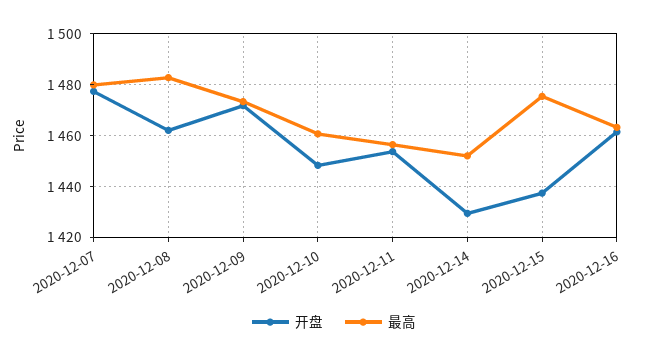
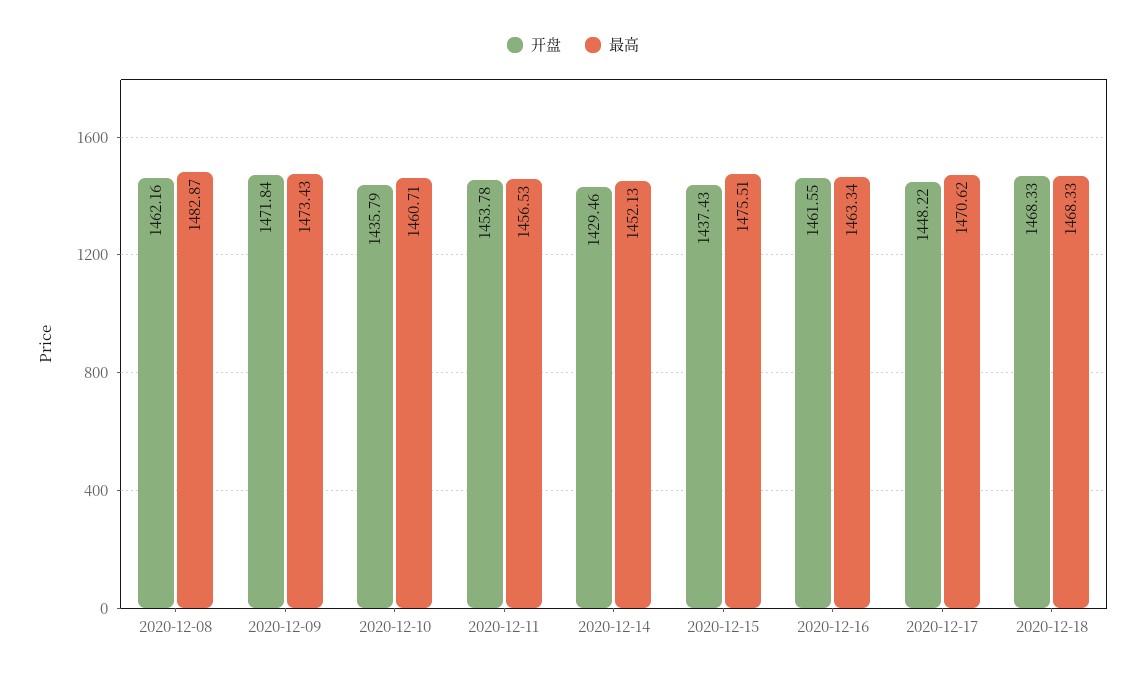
开盘, 2020-12-07: 1477.5 -> none
最高, 2020-12-07: 1480 -> none
开盘, 2020-12-10: 1447.5 -> 1435.79
开盘, 2020-12-17: none -> 1448.22
最高, 2020-12-17: none -> 1470.62
开盘, 2020-12-18: none -> 1468.33
最高, 2020-12-18: none -> 1468.33

